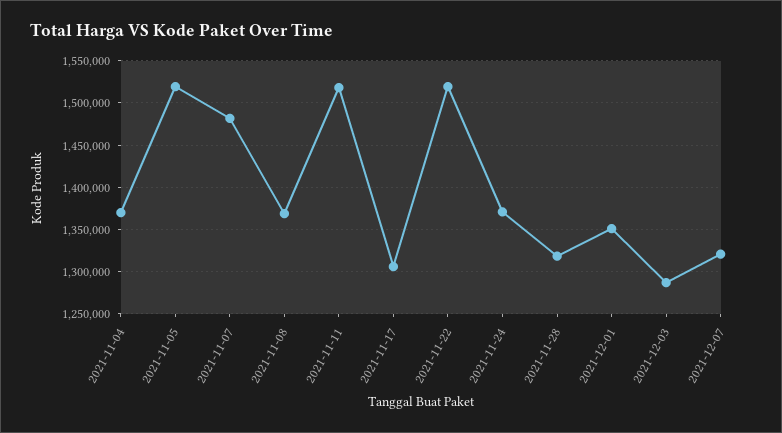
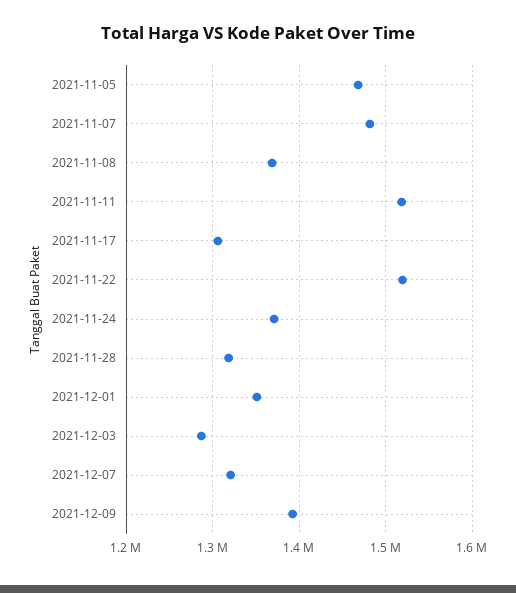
2021-11-04: 1370000 -> none
2021-11-05: 1520000 -> 1470000
2021-12-09: none -> 1390000

